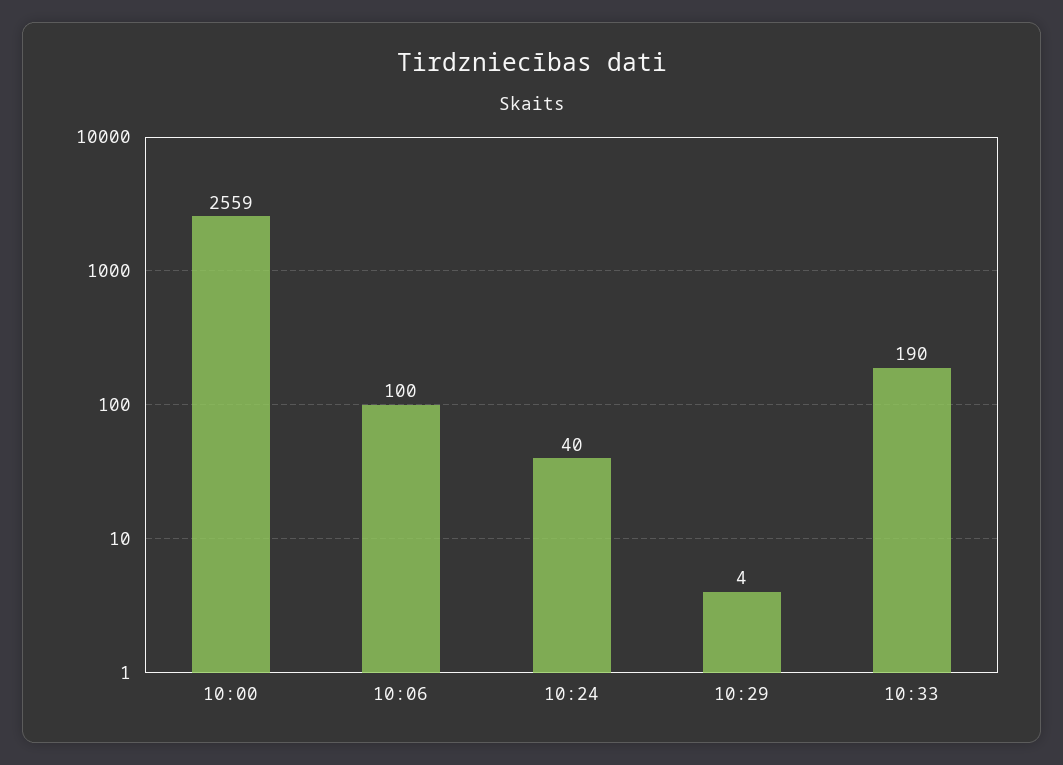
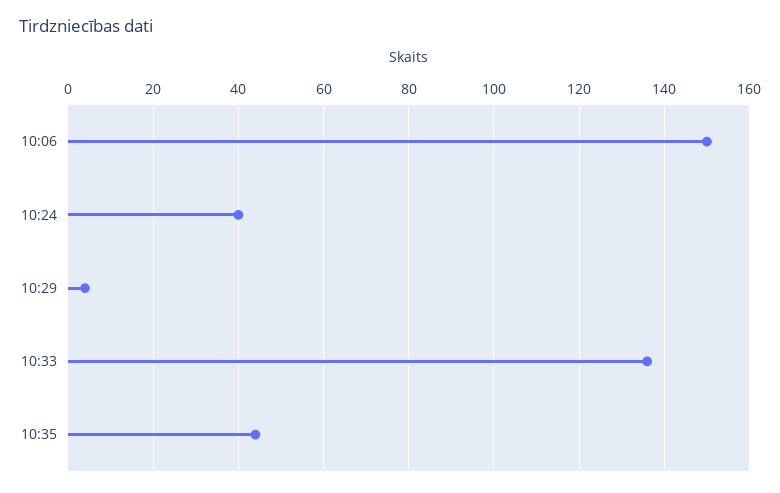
10:00: 2559 -> none
10:06: 100 -> 150
10:33: 190 -> 135
10:35: none -> 45

